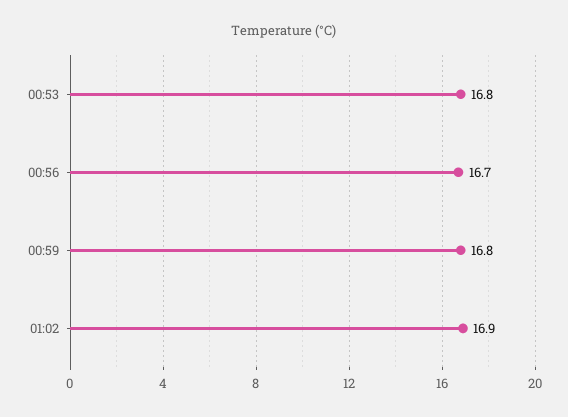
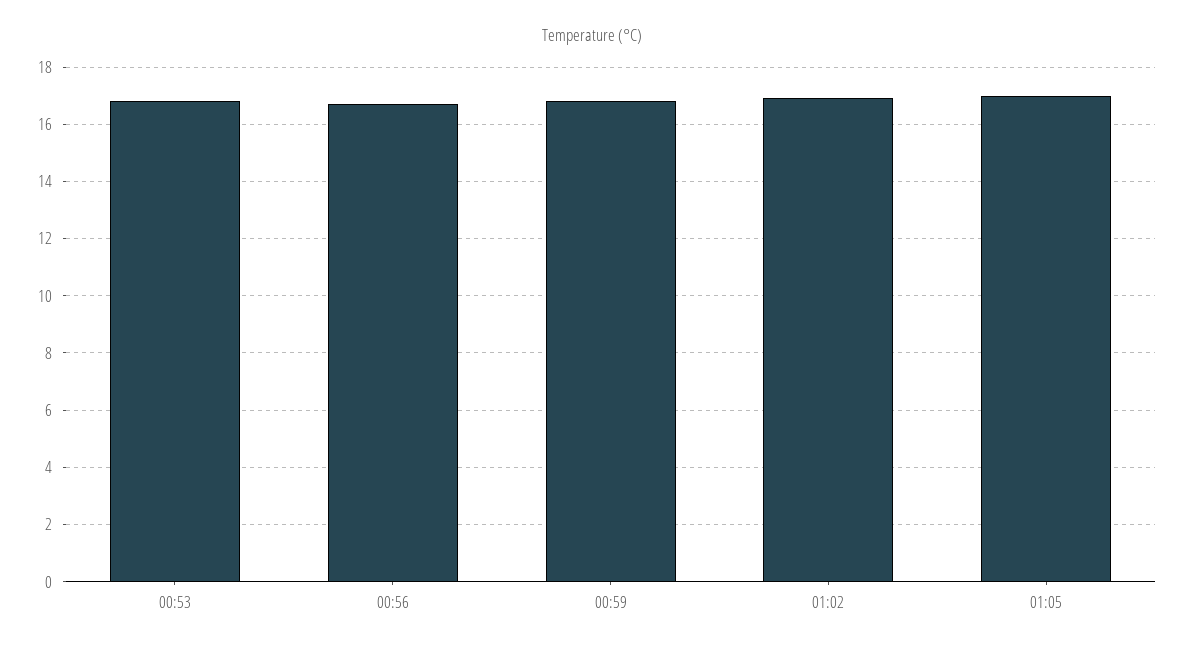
01:05: none -> 17

